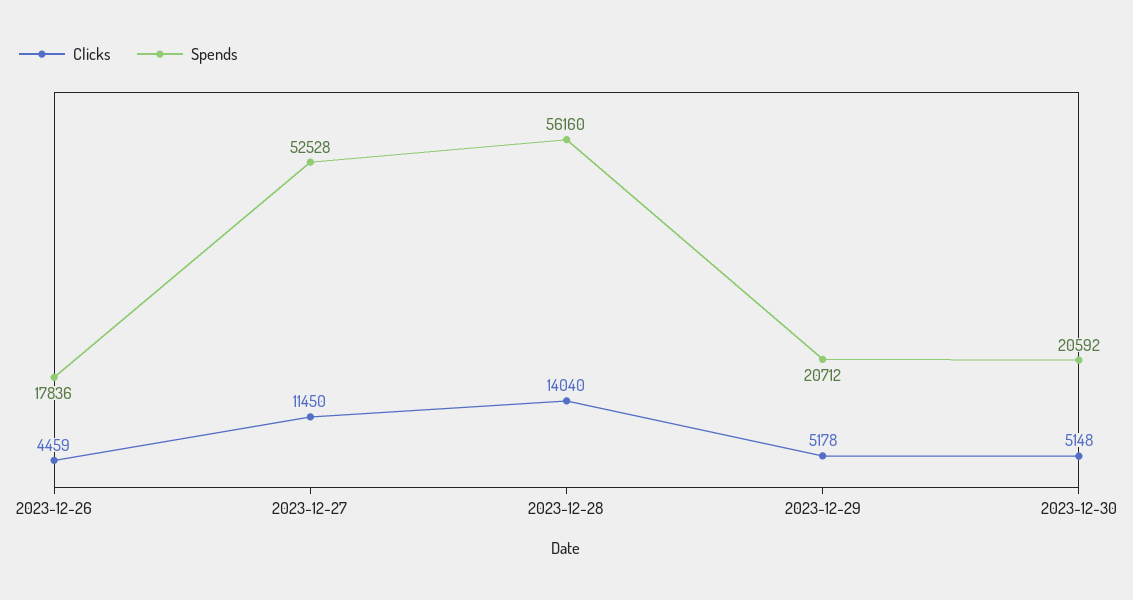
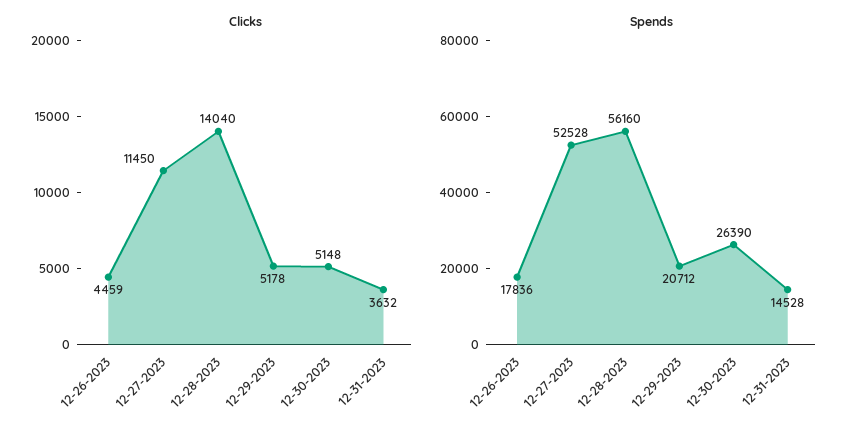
Spends, 2023-12-30: 20592 -> 26390
Clicks, 12-31-2023: none -> 3632
Spends, 12-31-2023: none -> 14528

